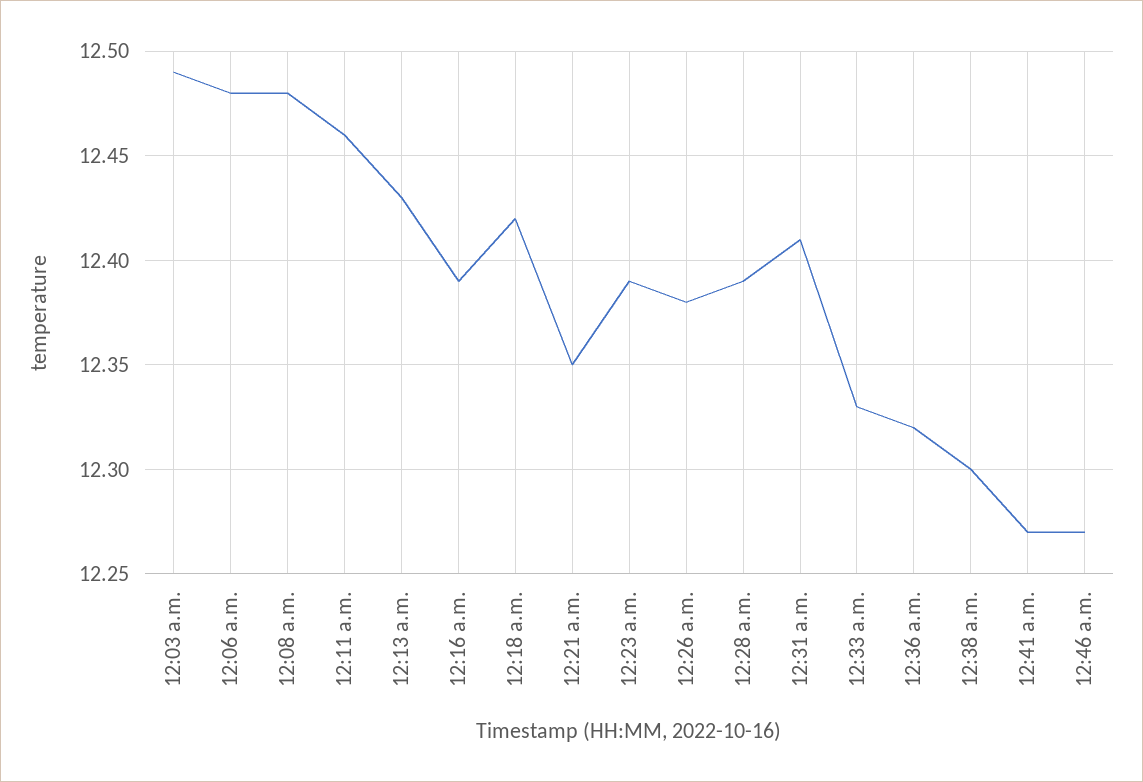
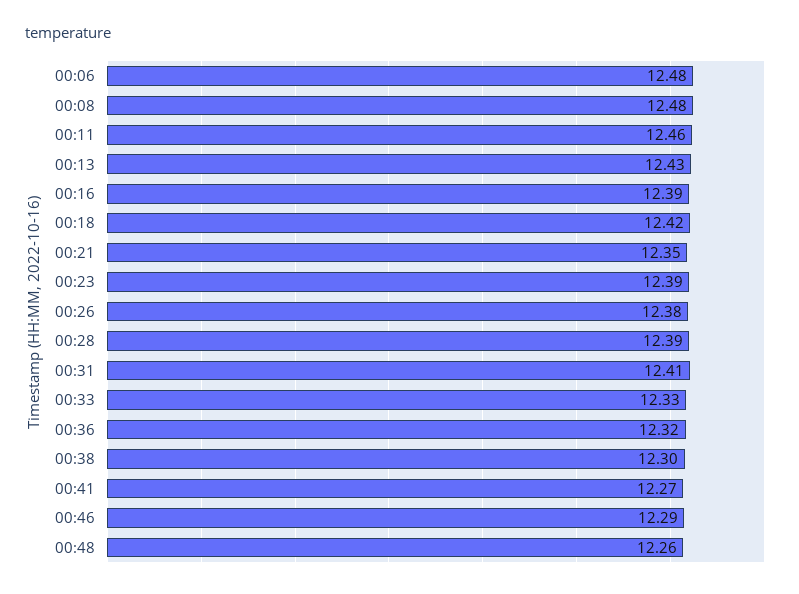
12:03 a.m.: 12.49 -> none
12:46 a.m.: 12.27 -> 12.29
00:48: none -> 12.26

